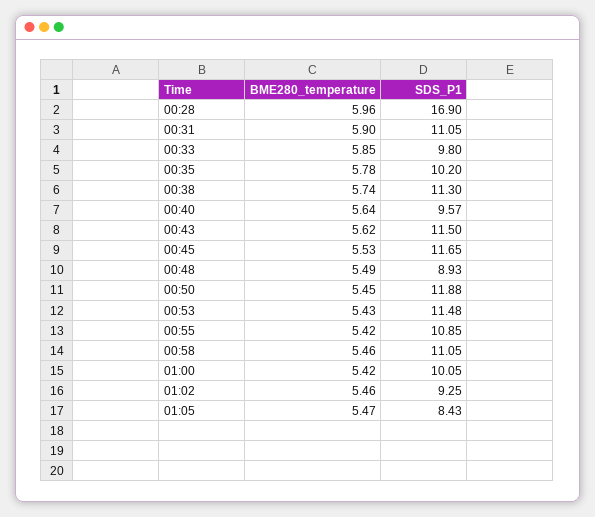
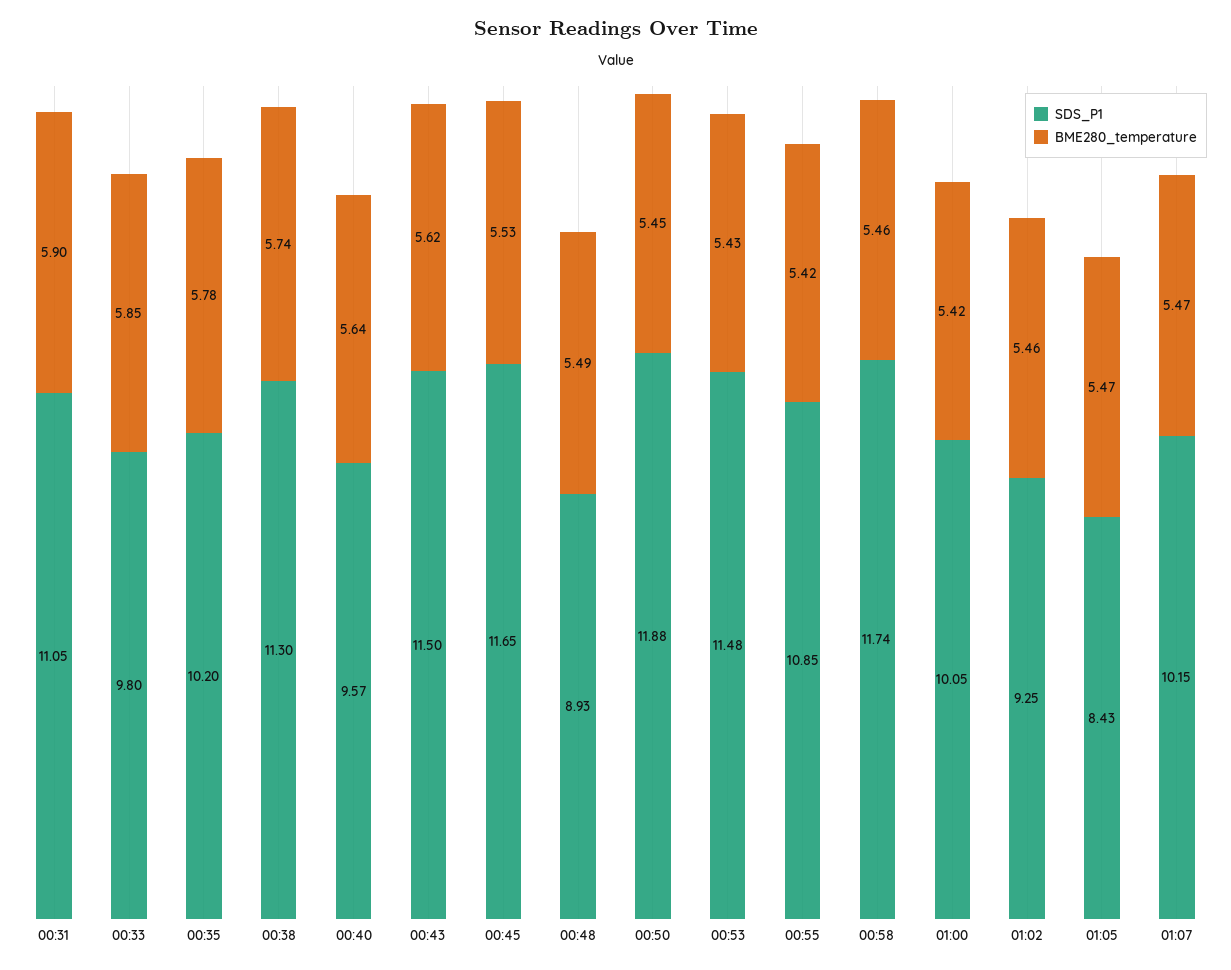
BME280_temperature, 00:28: 5.96 -> none
SDS_P1, 00:28: 16.9 -> none
SDS_P1, 00:58: 11.05 -> 11.74
SDS_P1, 01:07: none -> 10.15
BME280_temperature, 01:07: none -> 5.47

